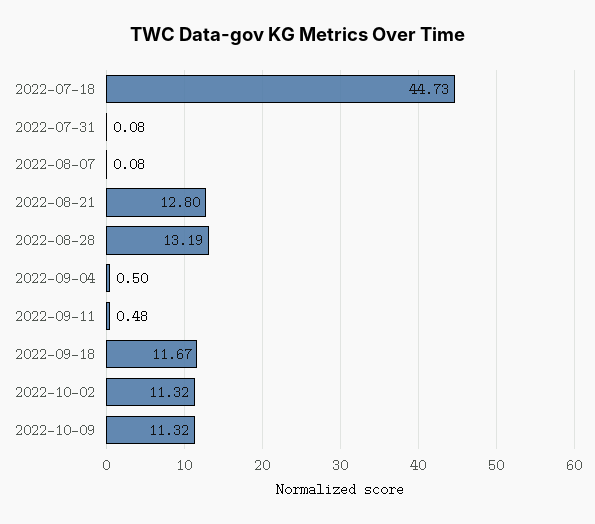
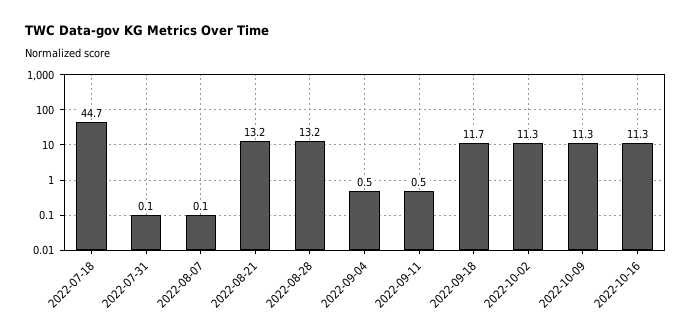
2022-08-21: 12.8 -> 13.2
2022-10-16: none -> 11.3

